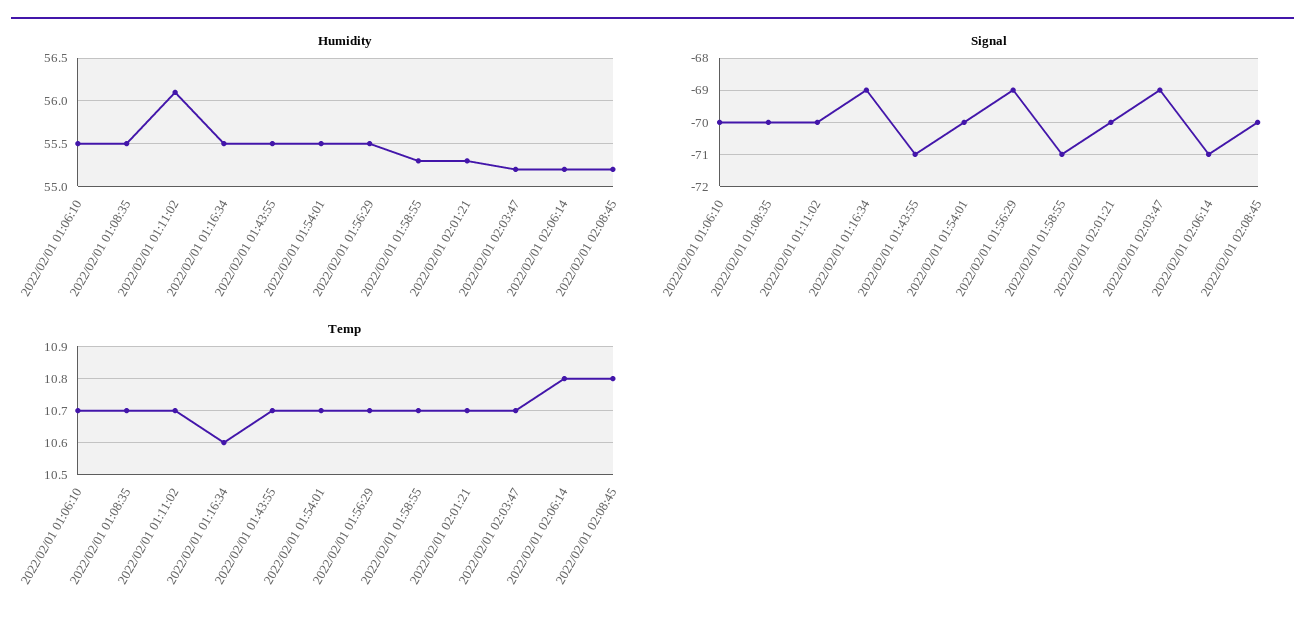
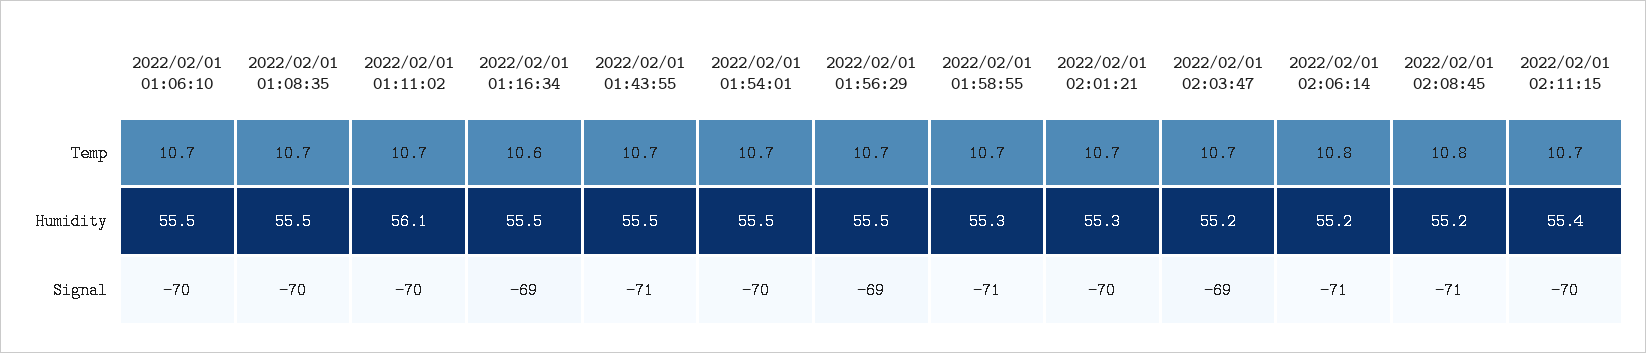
Signal, 2022/02/01 02:08:45: -70 -> -71
Temp, 2022/02/01 02:11:15: none -> 10.7
Humidity, 2022/02/01 02:11:15: none -> 55.4
Signal, 2022/02/01 02:11:15: none -> -70

